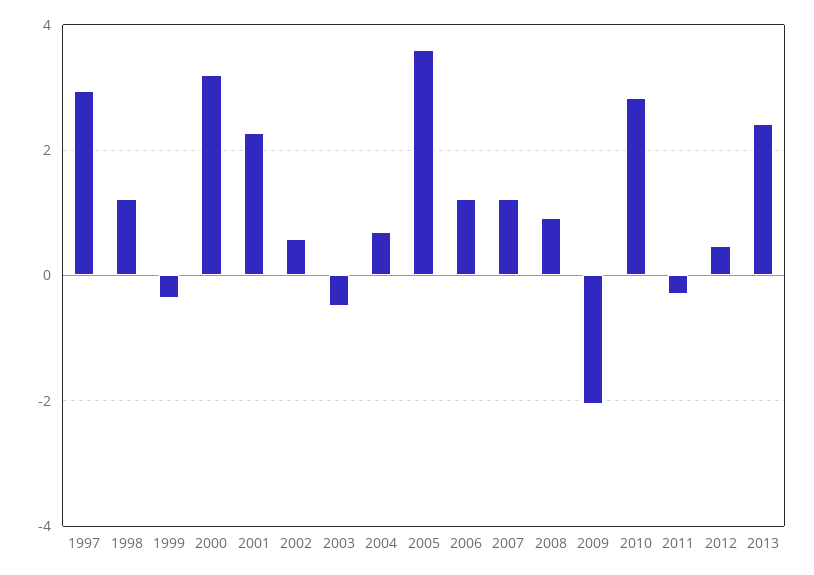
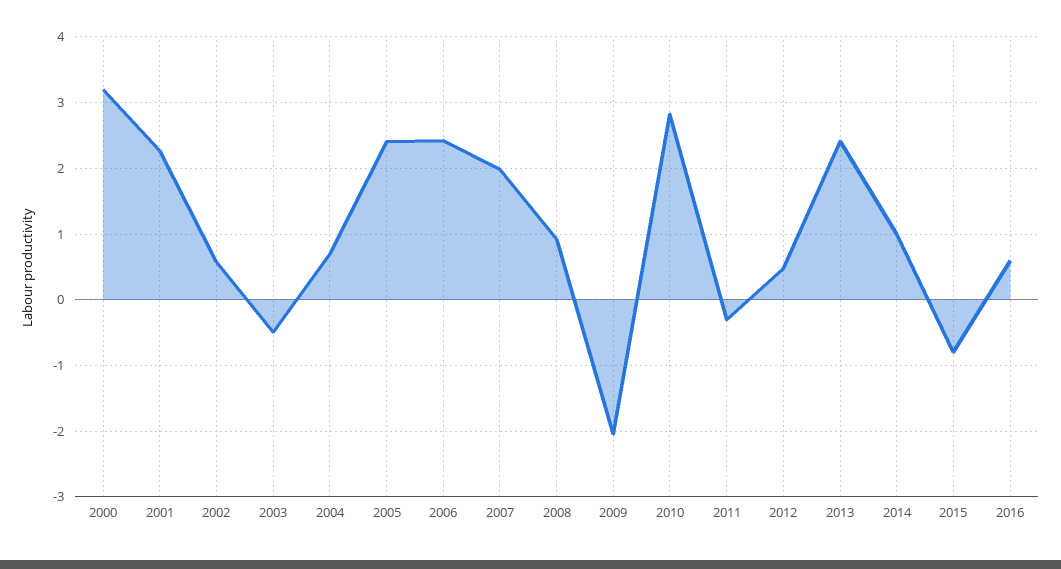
1997: 3 -> none
1998: 1.2 -> none
1999: -0.4 -> none
2005: 3.6 -> 2.4
2006: 1.2 -> 2.4
2007: 1.2 -> 2
2014: none -> 1
2015: none -> -0.8
2016: none -> 0.6

